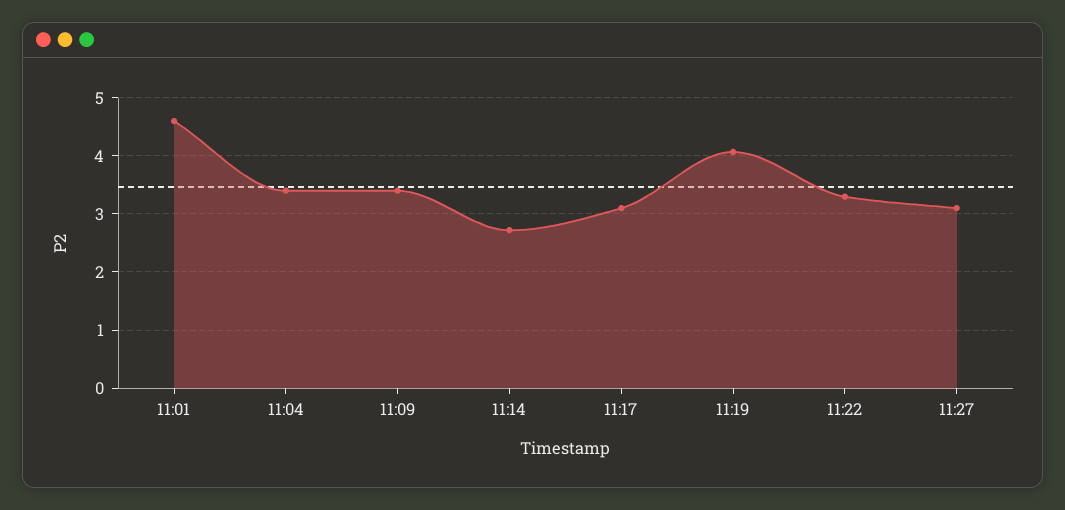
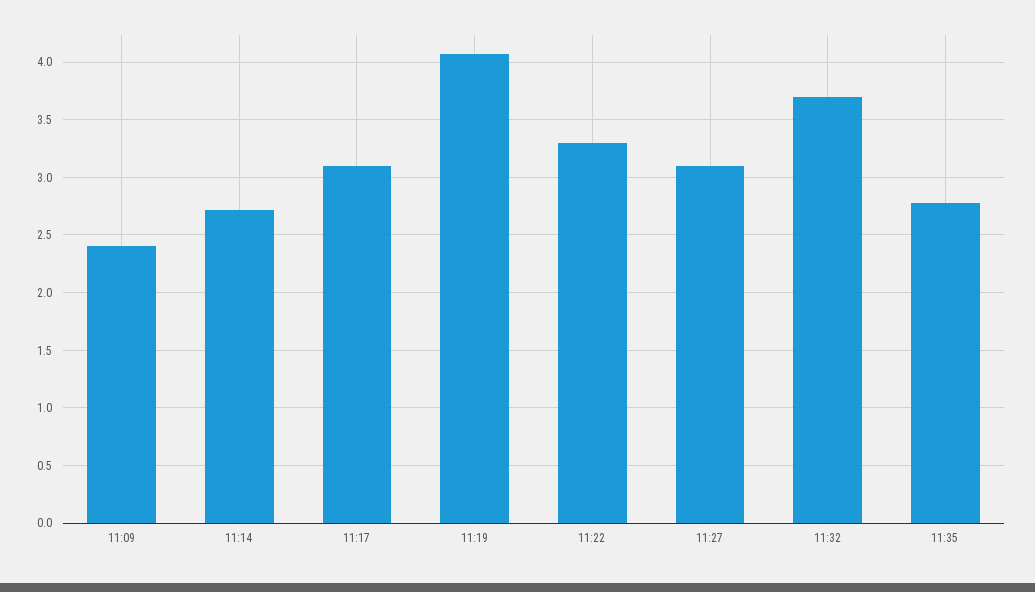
11:01: 4.6 -> none
11:04: 3.4 -> none
11:09: 3.4 -> 2.4
11:32: none -> 3.7
11:35: none -> 2.8

